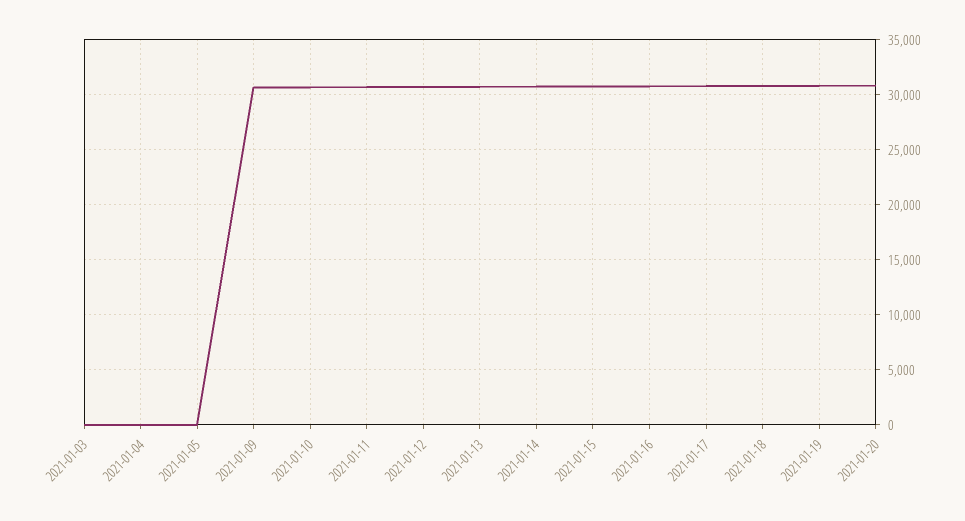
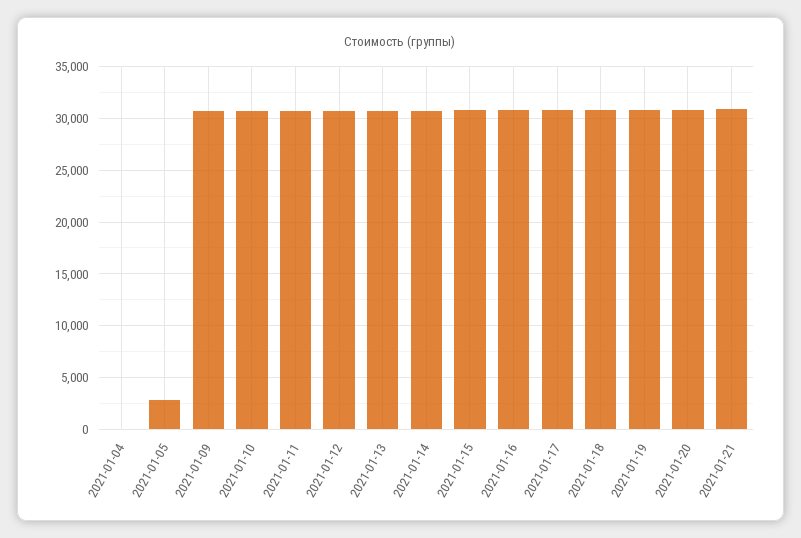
2021-01-03: 0 -> none
2021-01-05: 0 -> 3000
2021-01-21: none -> 31000

